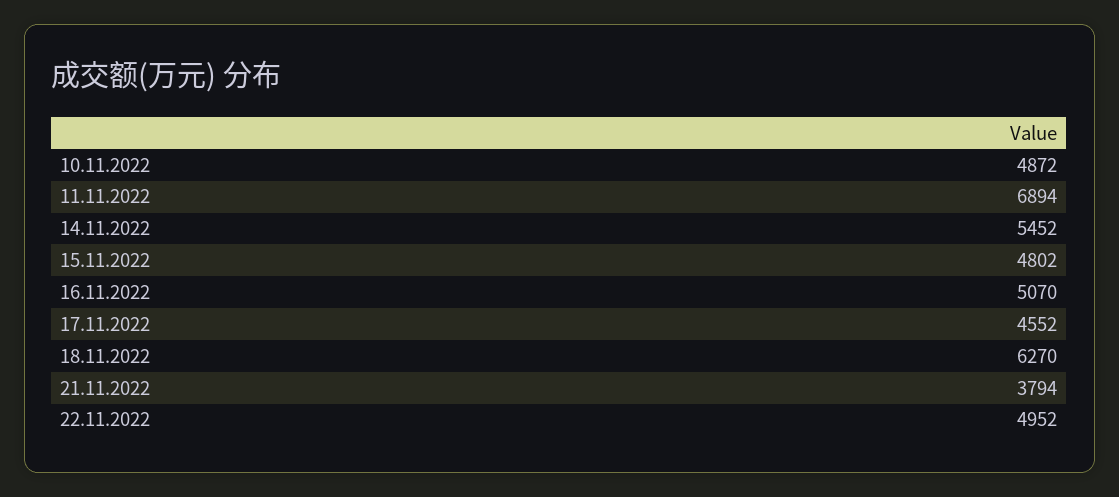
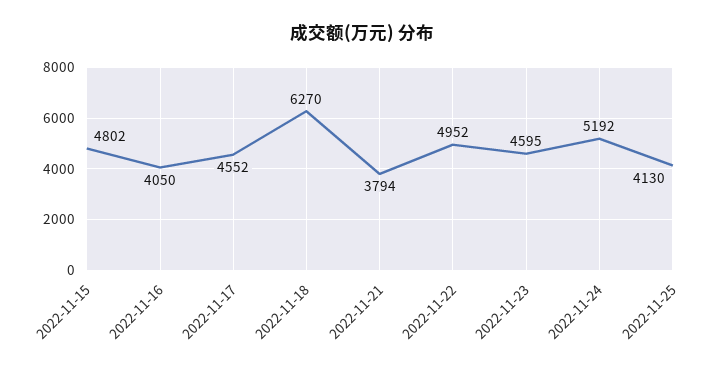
10.11.2022: 4872 -> none
11.11.2022: 6894 -> none
14.11.2022: 5452 -> none
16.11.2022: 5070 -> 4050
2022-11-23: none -> 4595
2022-11-24: none -> 5192
2022-11-25: none -> 4130

